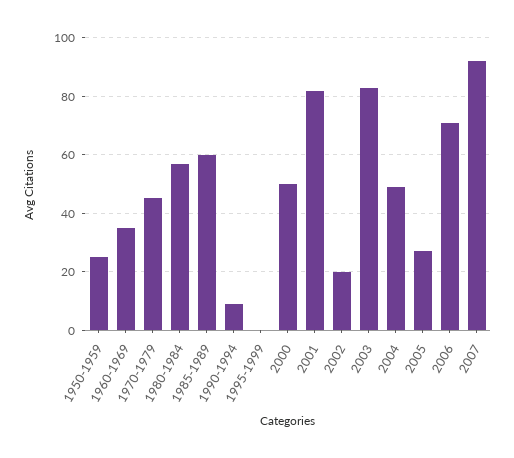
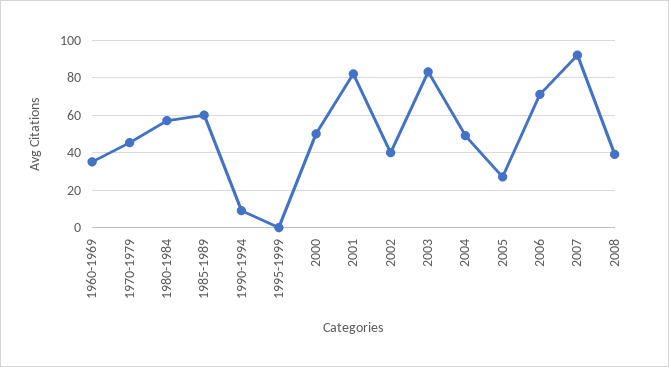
1950-1959: 25 -> none
2002: 20 -> 40
2008: none -> 40

